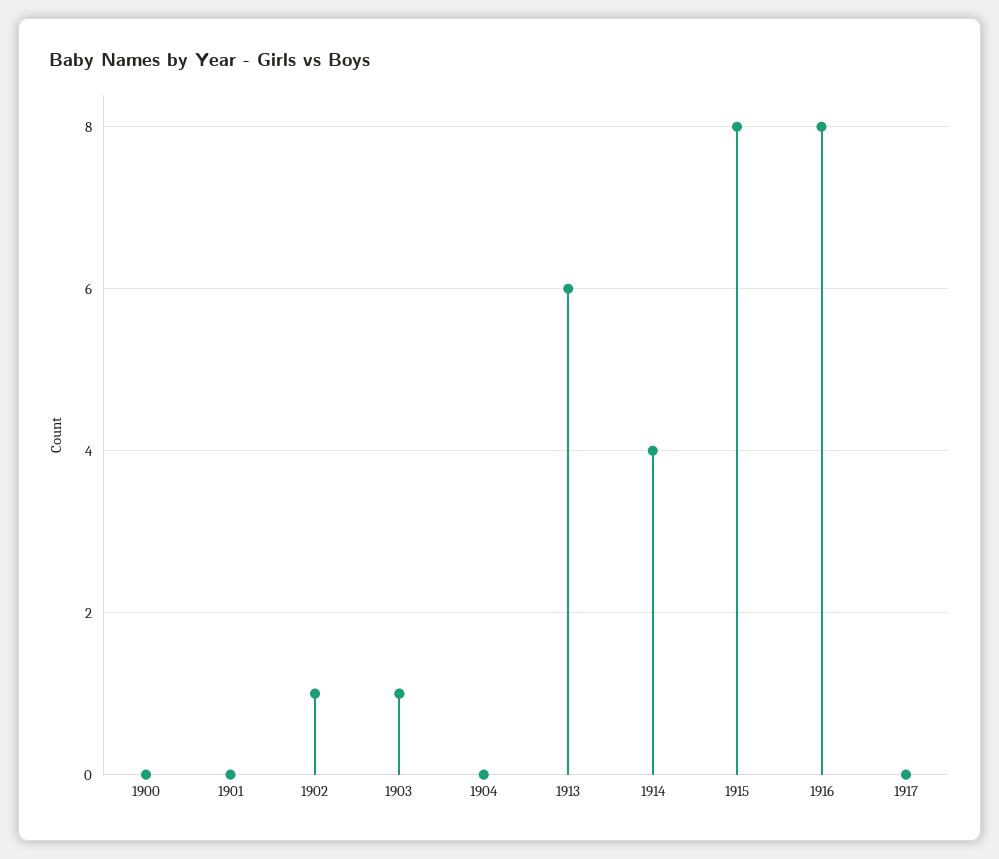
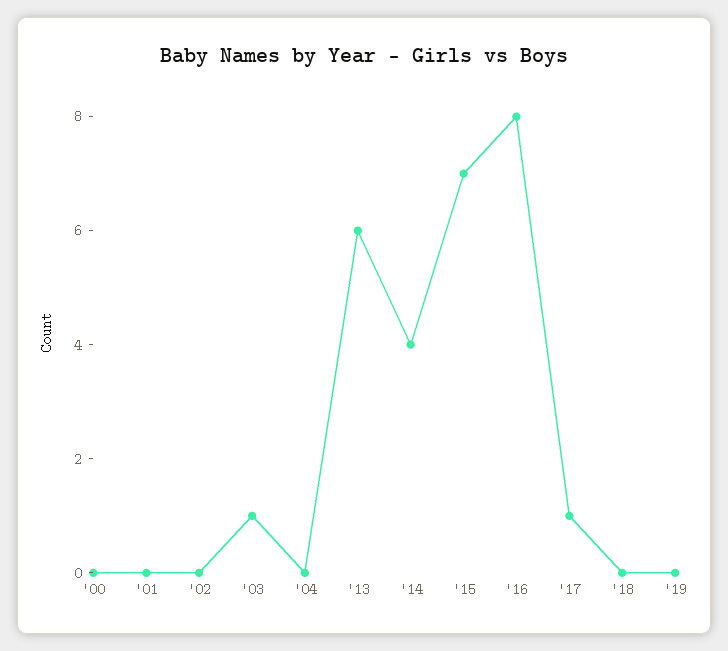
1902: 1 -> 0
1915: 8 -> 7
1917: 0 -> 1
'18: none -> 0
'19: none -> 0

